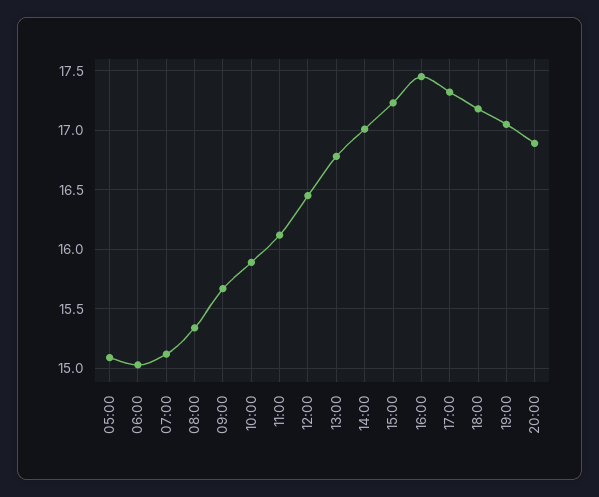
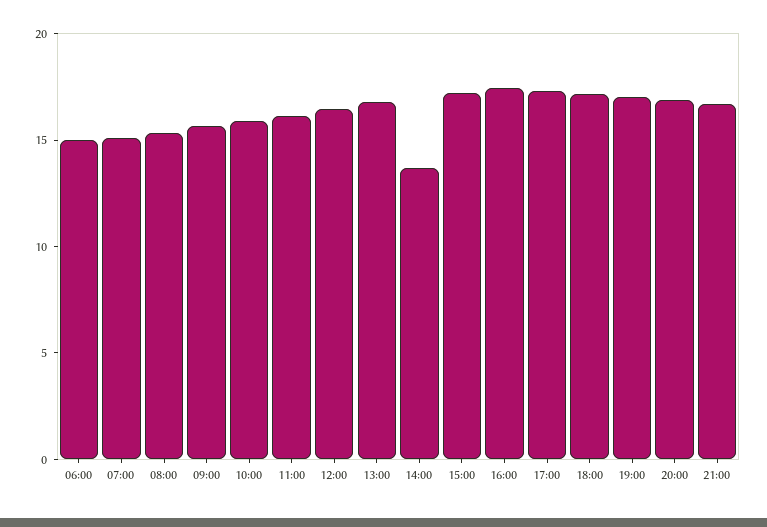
05:00: 15.1 -> none
14:00: 17 -> 14
21:00: none -> 17

